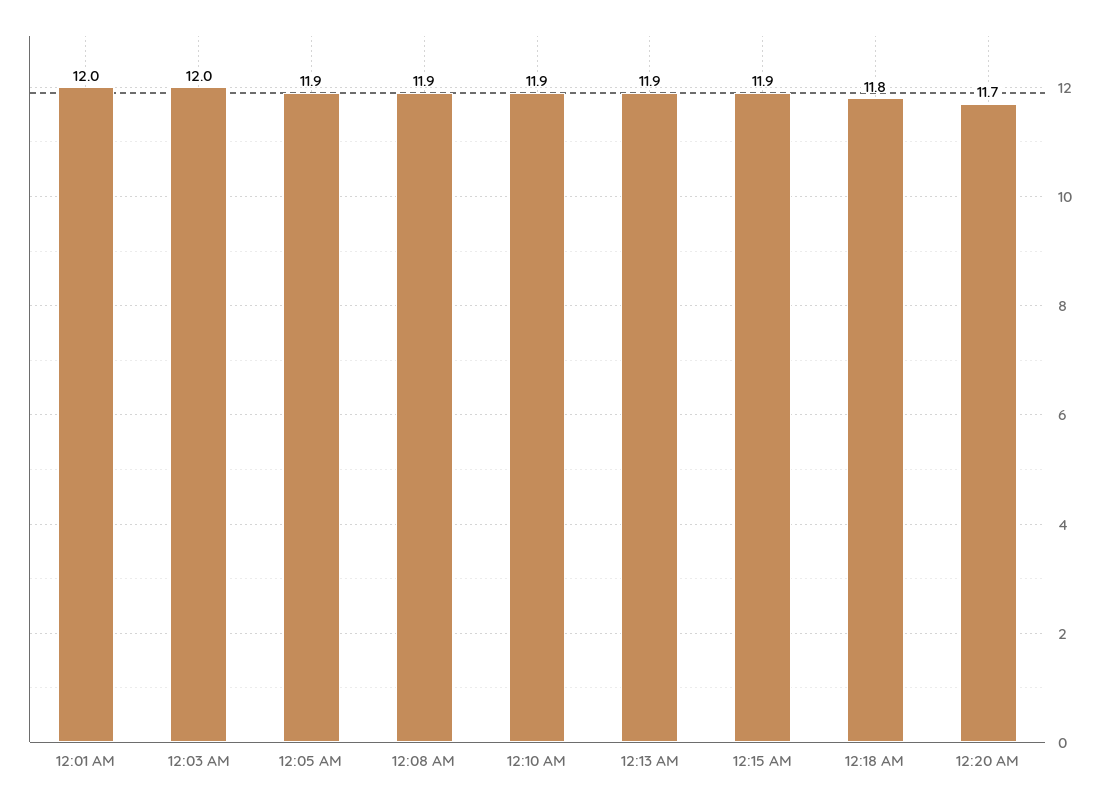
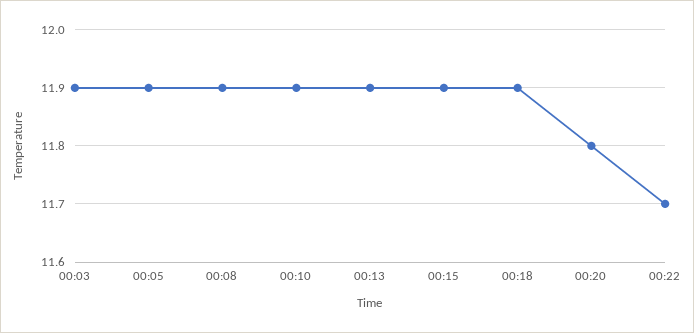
12:01 AM: 12 -> none
12:03 AM: 12 -> 11.9
12:18 AM: 11.8 -> 11.9
12:20 AM: 11.7 -> 11.8
00:22: none -> 11.7

